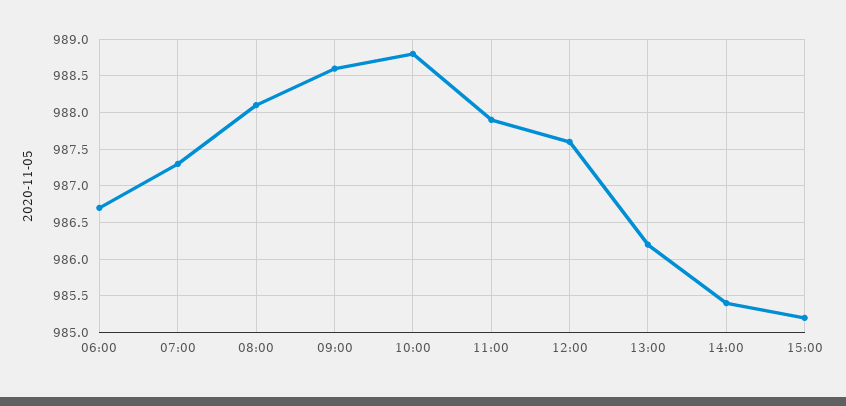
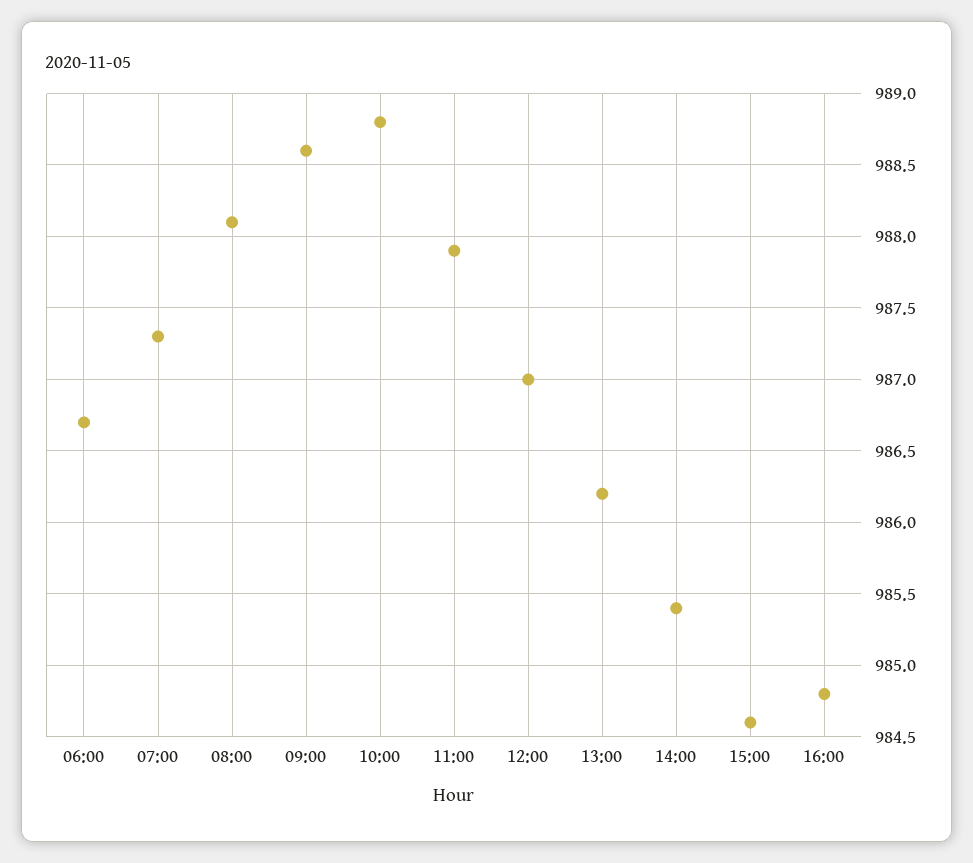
12:00: 987.6 -> 987
15:00: 985.2 -> 984.6
16:00: none -> 984.8

